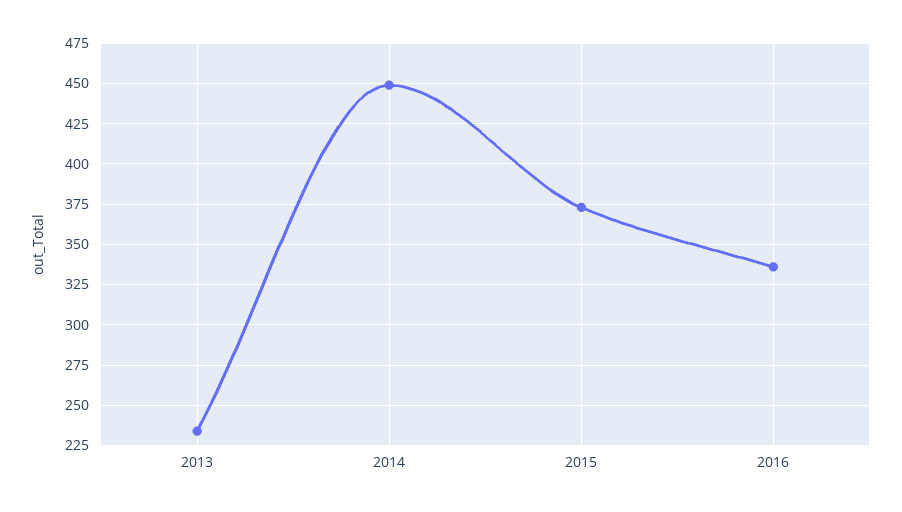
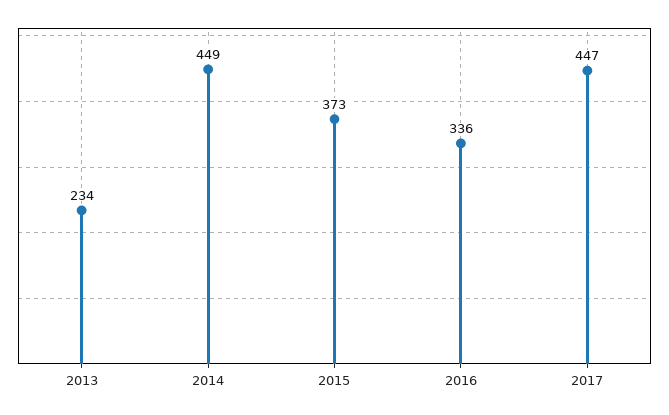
2017: none -> 447

